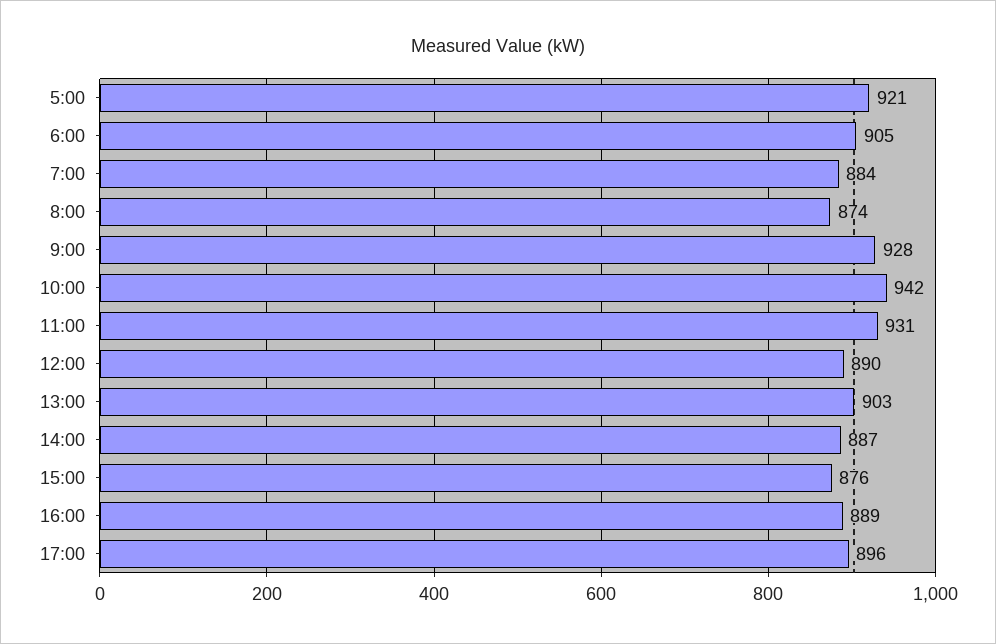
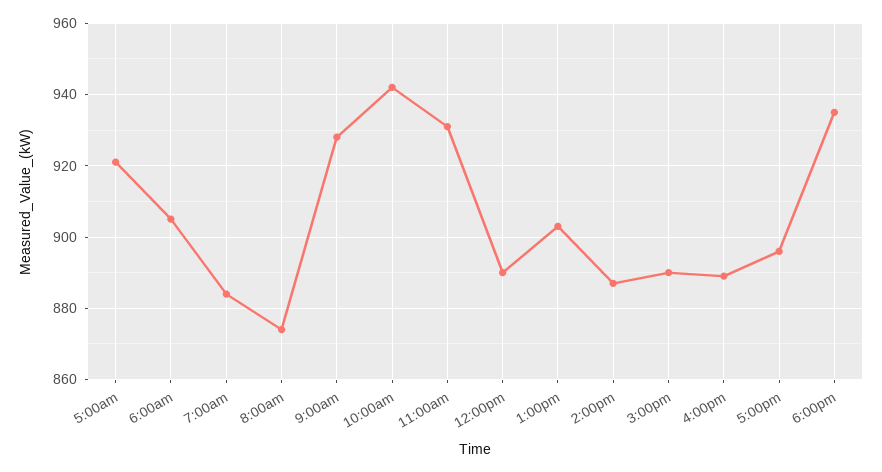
15:00: 876 -> 890
6:00pm: none -> 935

